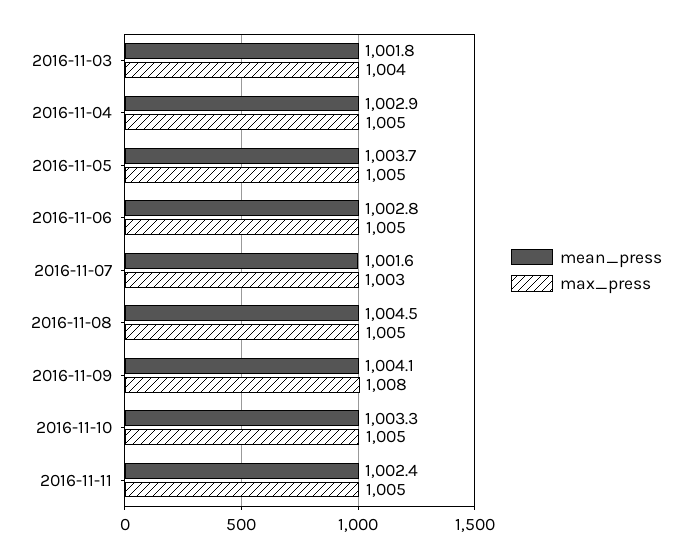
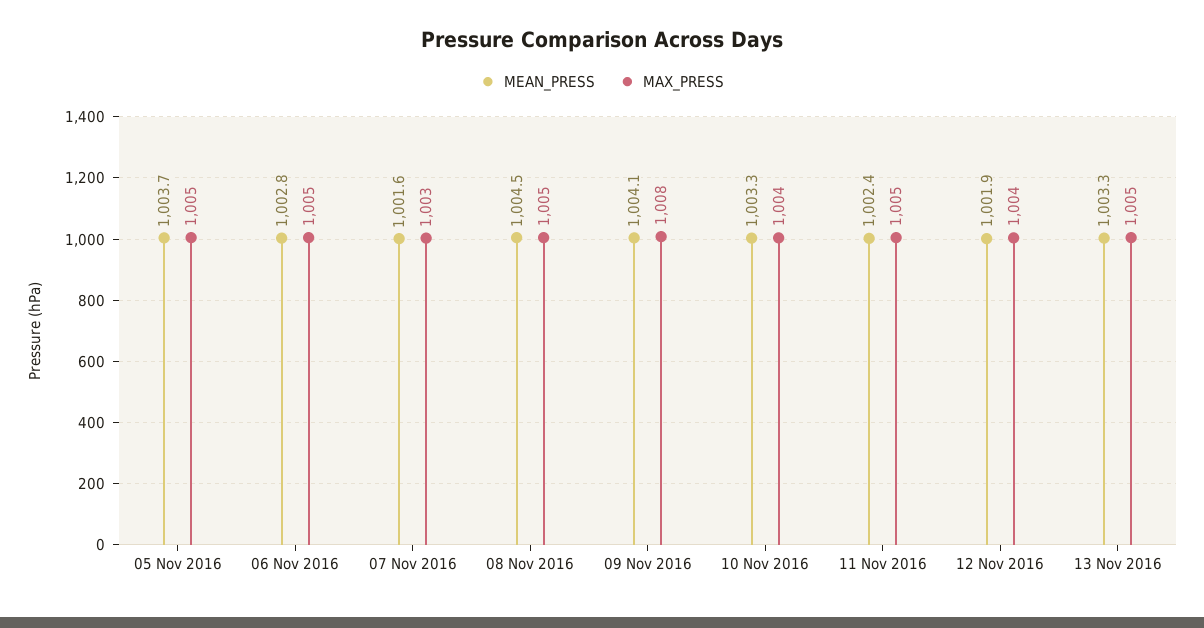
mean_press, 2016-11-03: 1001.8 -> none
max_press, 2016-11-03: 1004 -> none
mean_press, 2016-11-04: 1002.9 -> none
max_press, 2016-11-04: 1005 -> none
max_press, 2016-11-10: 1005 -> 1004
mean_press, 12 Nov 2016: none -> 1001.9
max_press, 12 Nov 2016: none -> 1004
mean_press, 13 Nov 2016: none -> 1003.3
max_press, 13 Nov 2016: none -> 1005

